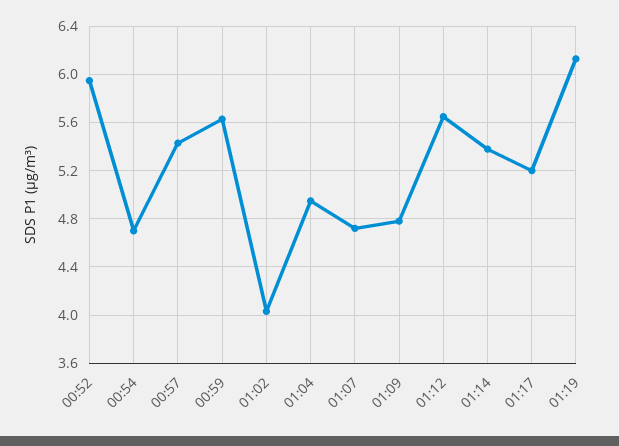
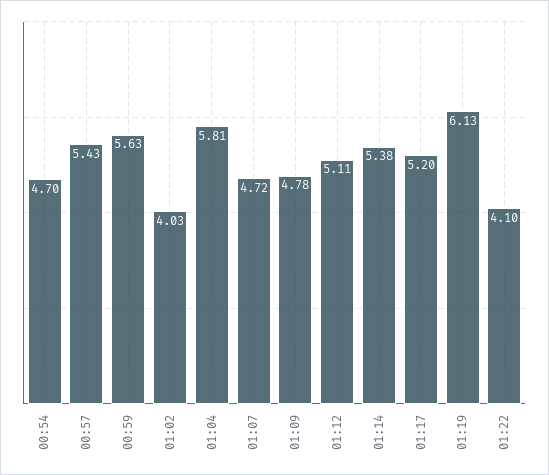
00:52: 5.95 -> none
01:04: 4.95 -> 5.81
01:12: 5.65 -> 5.11
01:22: none -> 4.1

